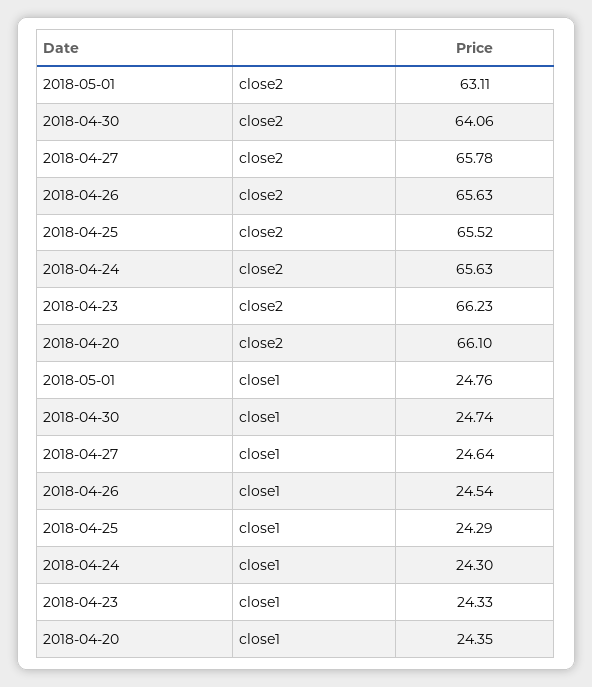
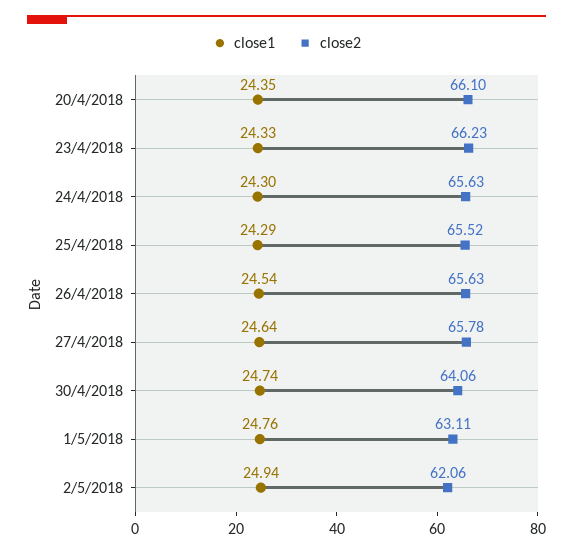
close1, 2/5/2018: none -> 24.94
close2, 2/5/2018: none -> 62.06

